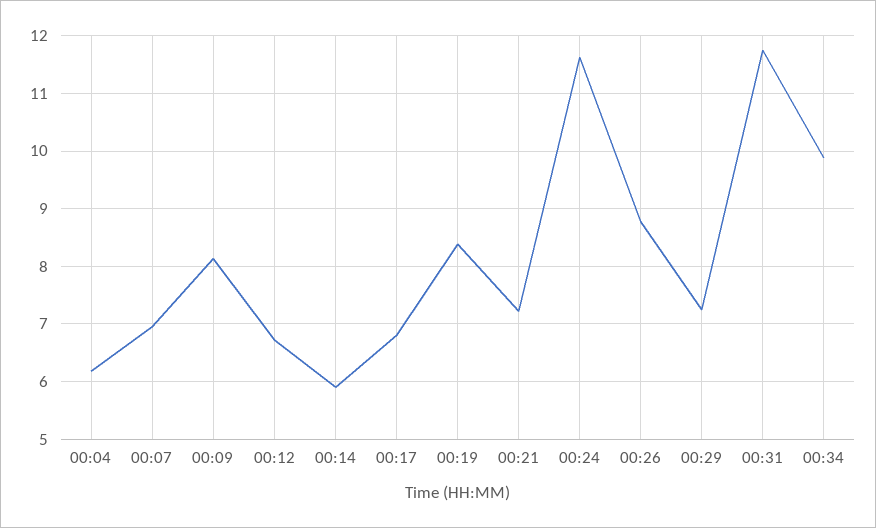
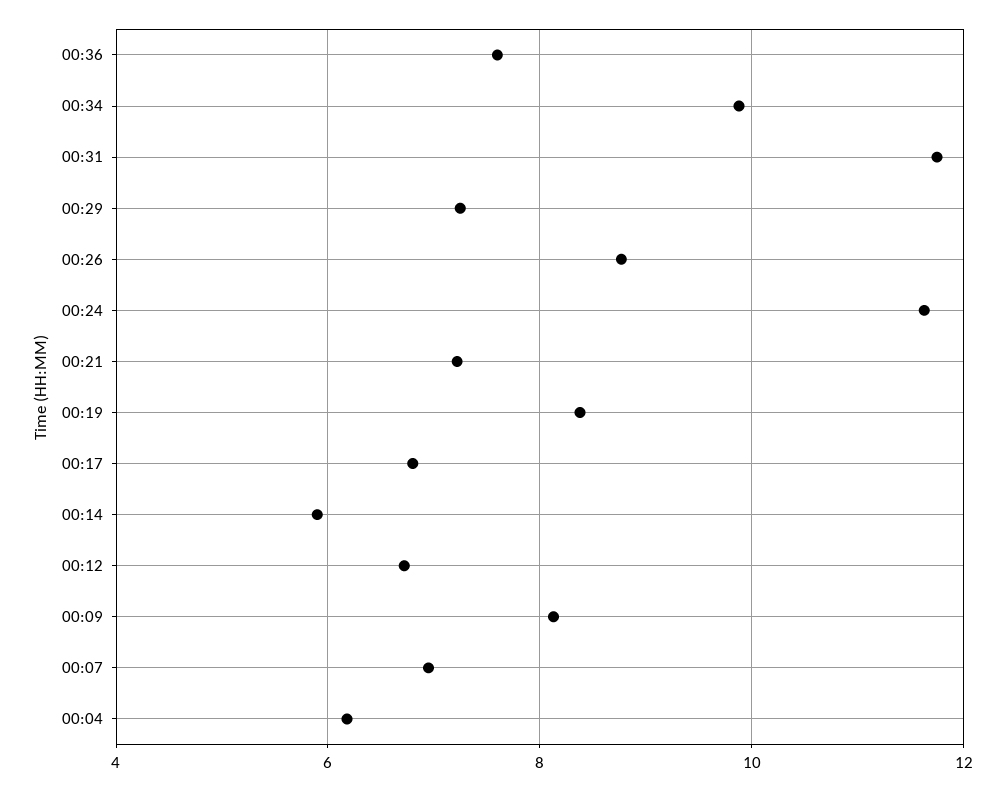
00:36: none -> 7.6

